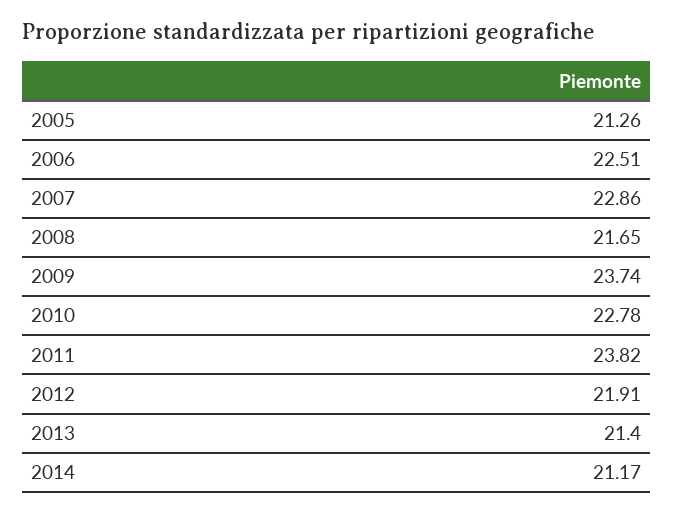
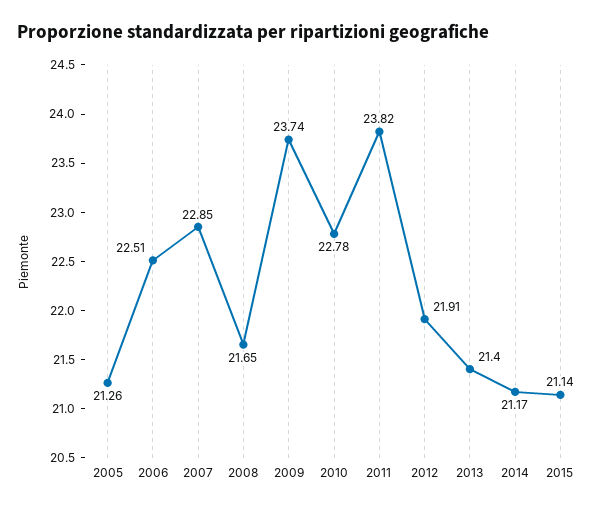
2007: 22.86 -> 22.85
2015: none -> 21.14

